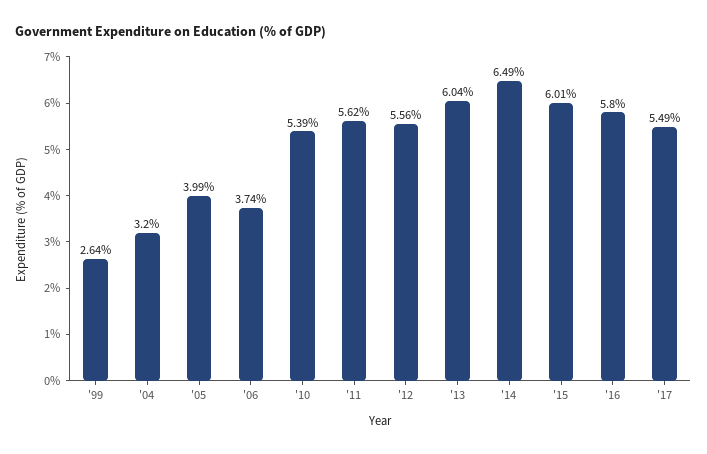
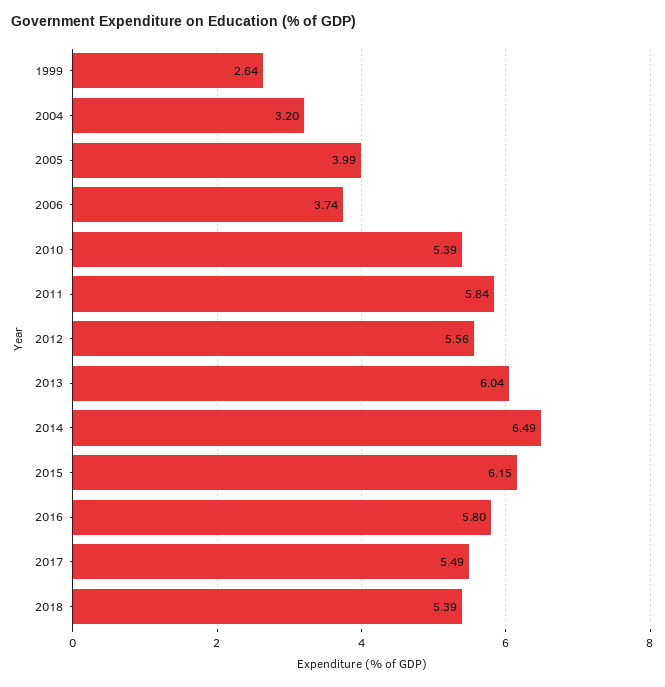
'11: 5.62 -> 5.84
'15: 6.01 -> 6.15
2018: none -> 5.39

